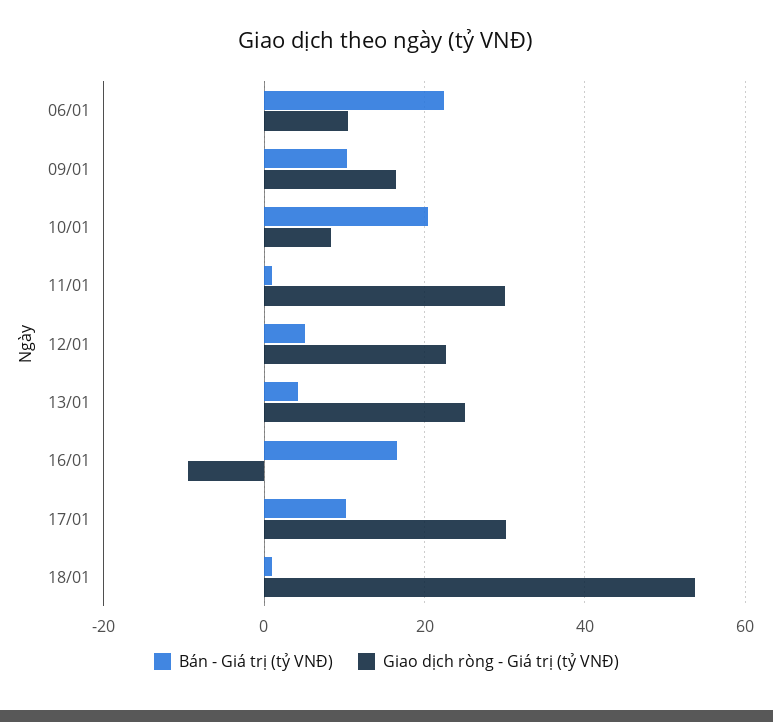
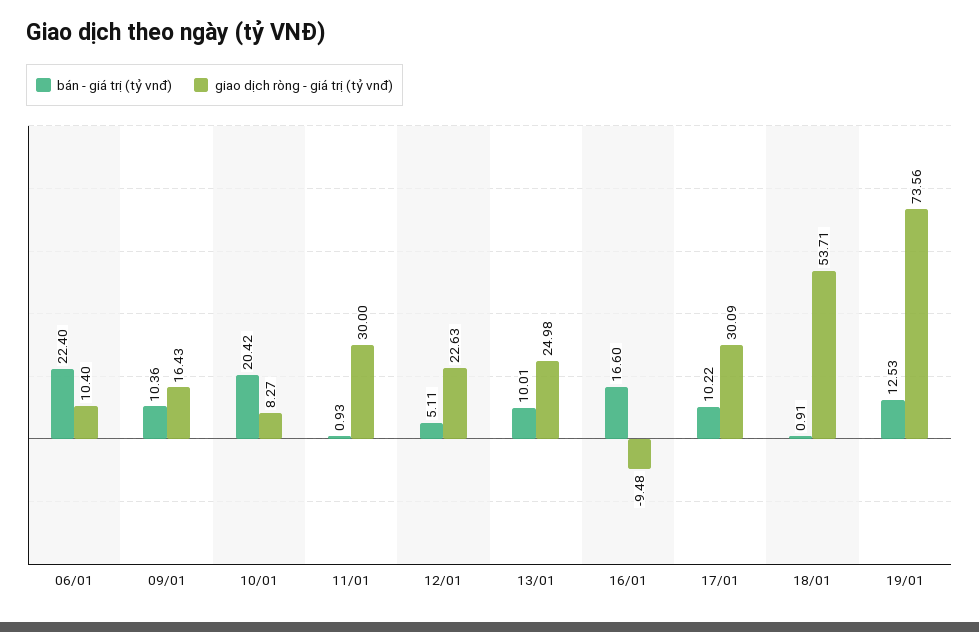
Bán - Giá trị (tỷ VNĐ), 13/01: 4 -> 10.01
Bán - Giá trị (tỷ VNĐ), 19/01: none -> 12.53
Giao dịch ròng - Giá trị (tỷ VNĐ), 19/01: none -> 73.56

